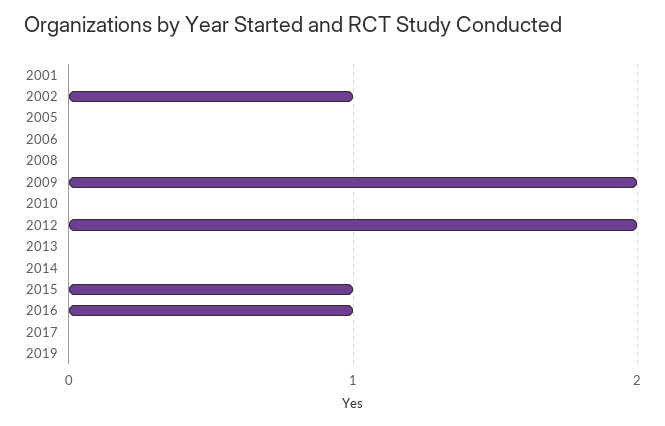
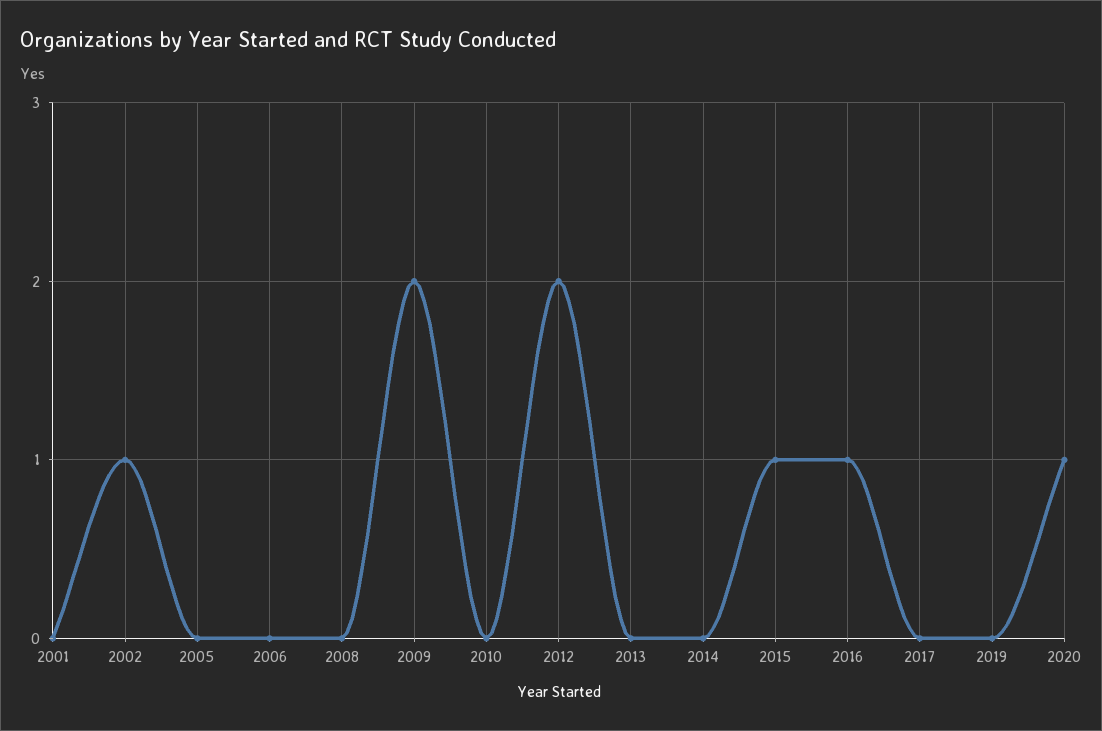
2020: none -> 1

